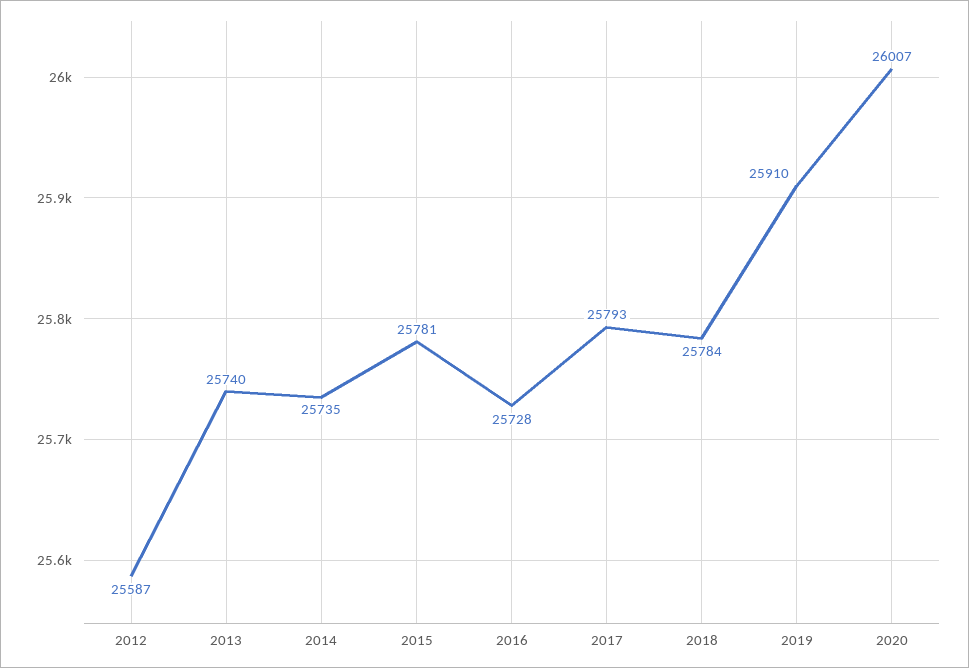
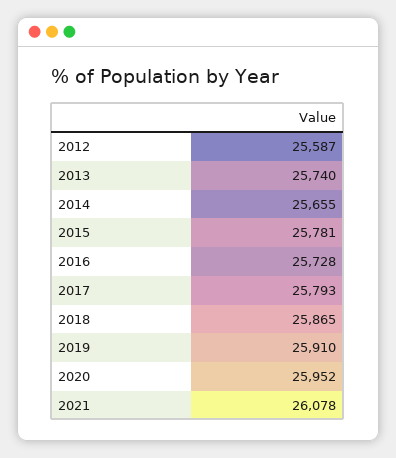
2014: 25735 -> 25655
2018: 25784 -> 25865
2020: 26007 -> 25952
2021: none -> 26078

